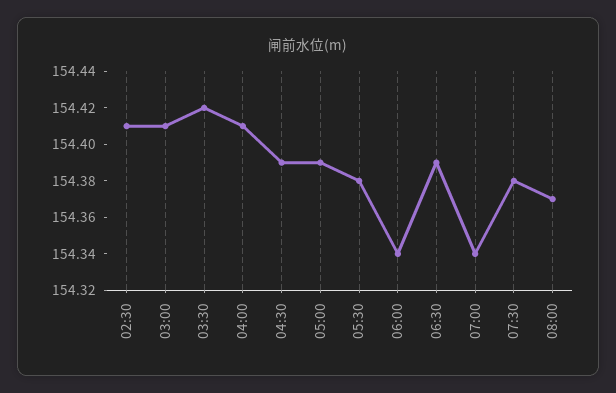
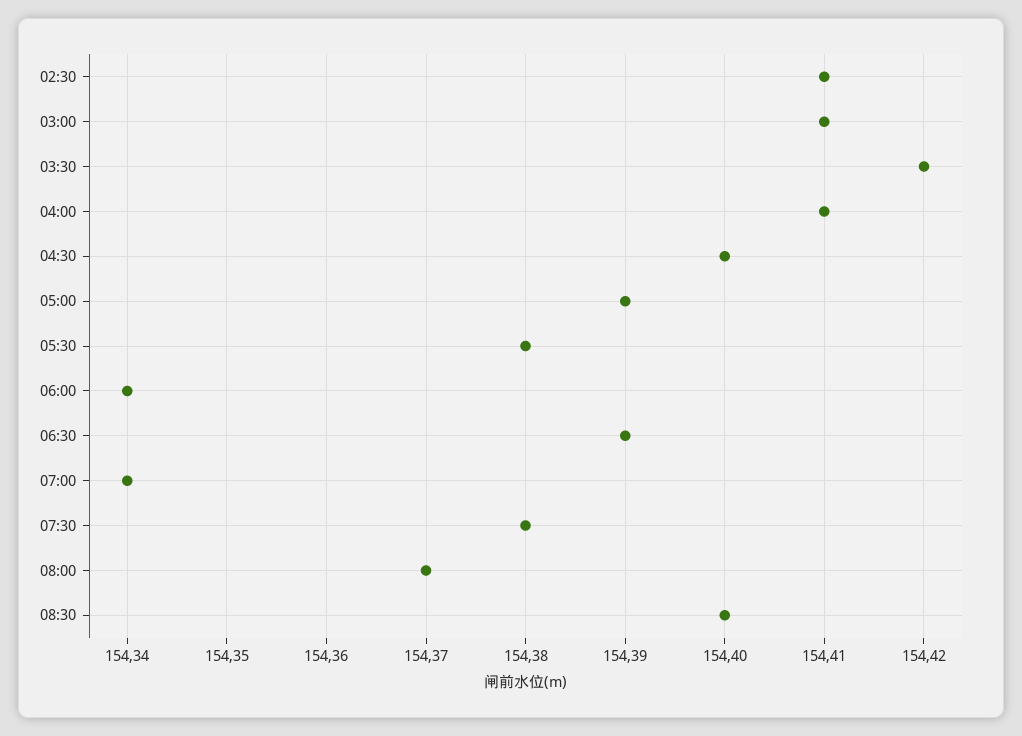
04:30: 154.39 -> 154.4
08:30: none -> 154.4

